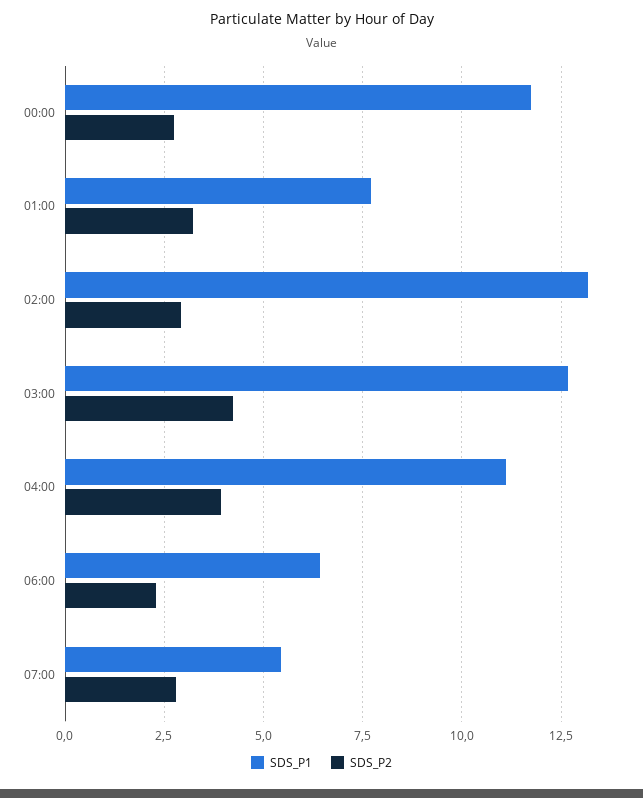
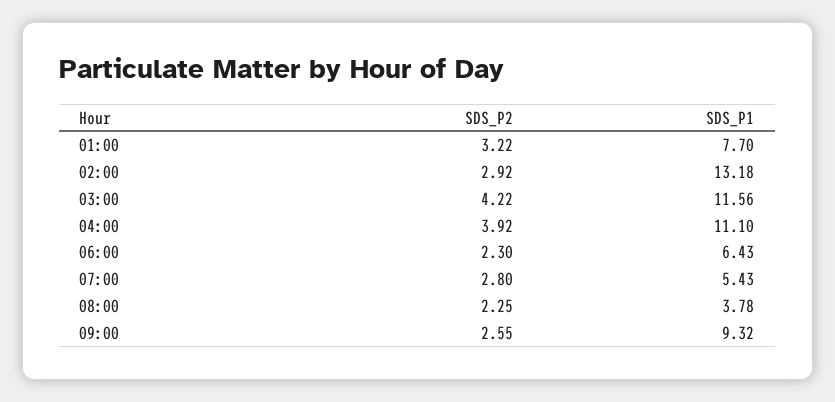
SDS_P1, 00:00: 11.75 -> none
SDS_P2, 00:00: 2.75 -> none
SDS_P1, 03:00: 12.75 -> 11.56
SDS_P2, 08:00: none -> 2.25
SDS_P1, 08:00: none -> 3.78
SDS_P2, 09:00: none -> 2.55
SDS_P1, 09:00: none -> 9.32

